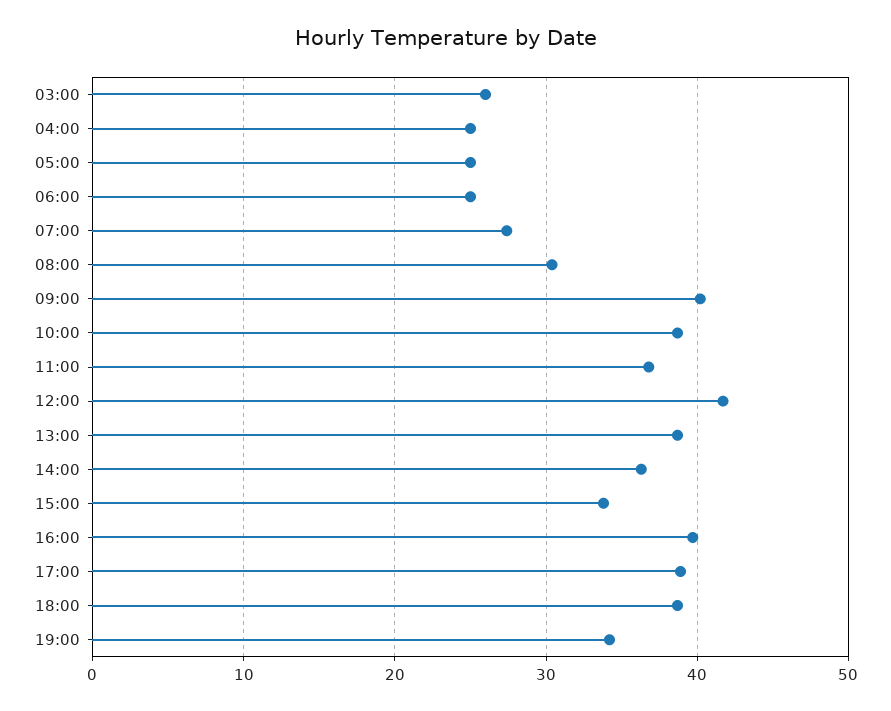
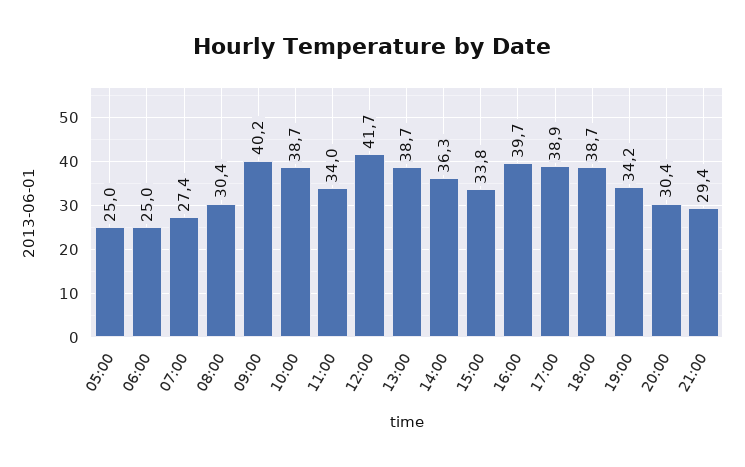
03:00: 26 -> none
04:00: 25 -> none
11:00: 37 -> 34
20:00: none -> 30.4
21:00: none -> 29.4

